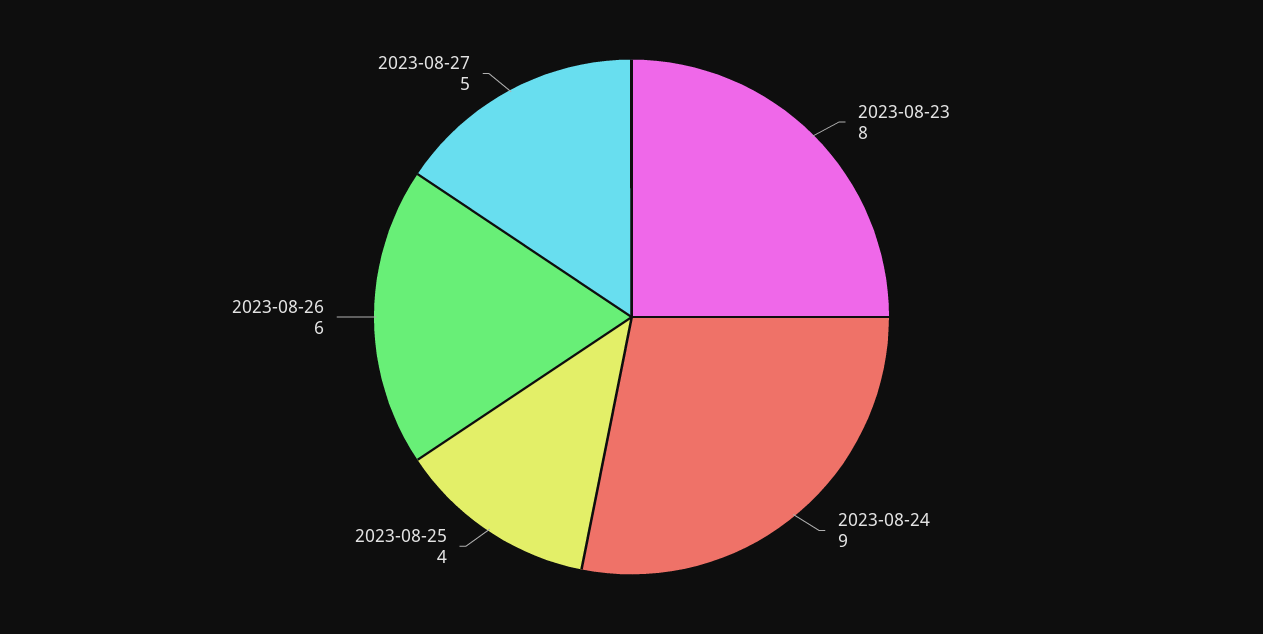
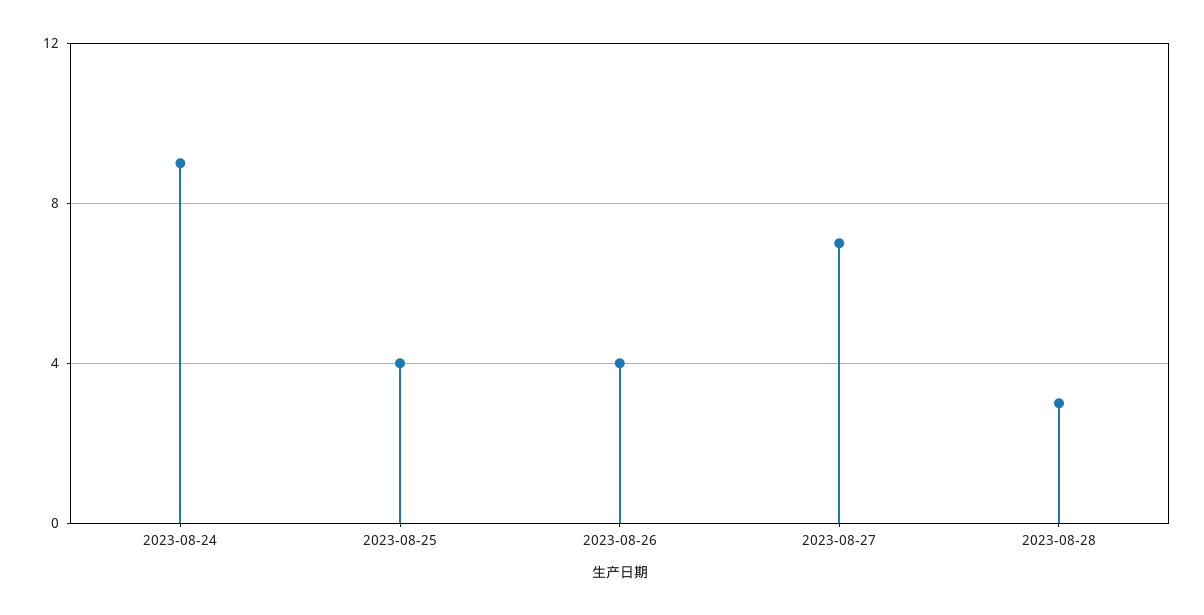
2023-08-23: 8 -> none
2023-08-26: 6 -> 4
2023-08-27: 5 -> 7
2023-08-28: none -> 3

